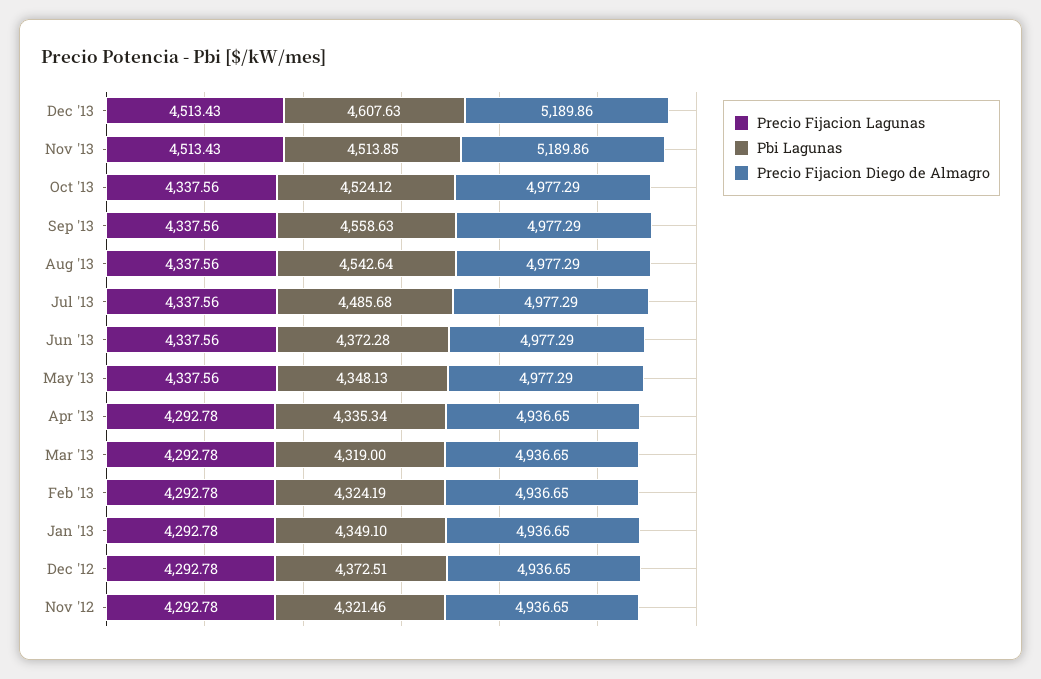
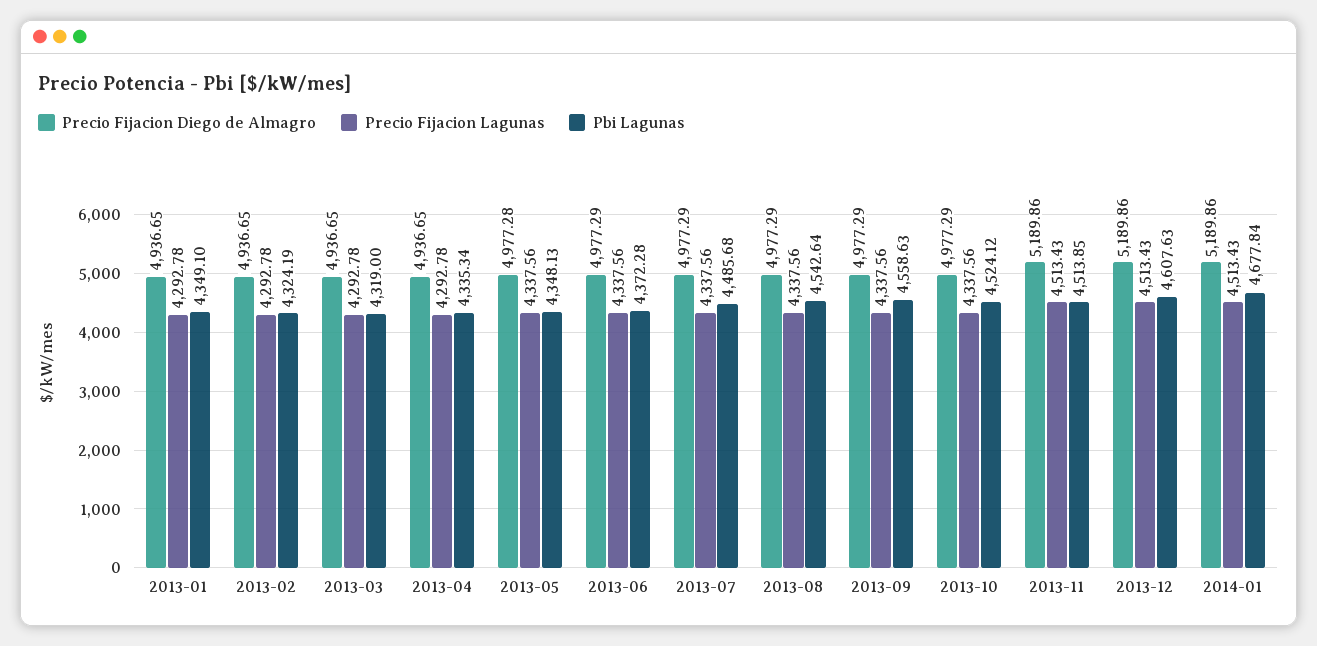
Precio Fijacion Diego de Almagro, May '13: 4977.29 -> 4977.28
Precio Fijacion Lagunas, Dec '12: 4292.78 -> none
Pbi Lagunas, Dec '12: 4372.51 -> none
Precio Fijacion Diego de Almagro, Dec '12: 4936.65 -> none
Precio Fijacion Lagunas, Nov '12: 4292.78 -> none
Pbi Lagunas, Nov '12: 4321.46 -> none
Precio Fijacion Diego de Almagro, Nov '12: 4936.65 -> none
Precio Fijacion Diego de Almagro, 2014-01: none -> 5189.86
Precio Fijacion Lagunas, 2014-01: none -> 4513.43
Pbi Lagunas, 2014-01: none -> 4677.84

